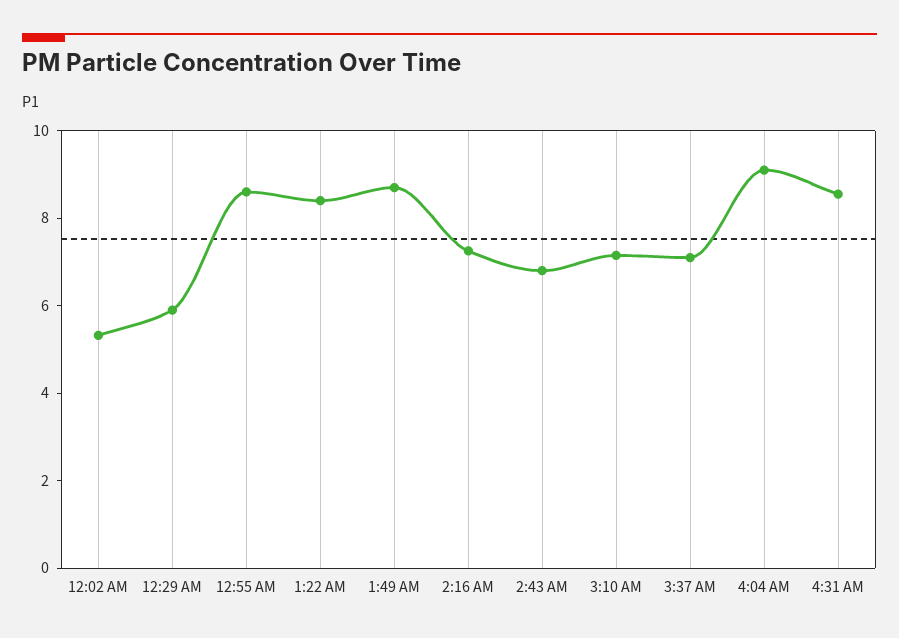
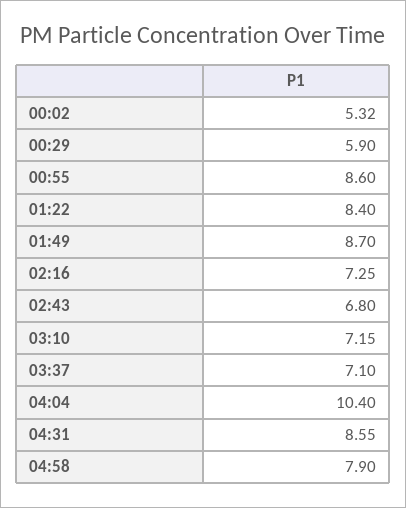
4:04 AM: 9 -> 10.4
04:58: none -> 7.9

